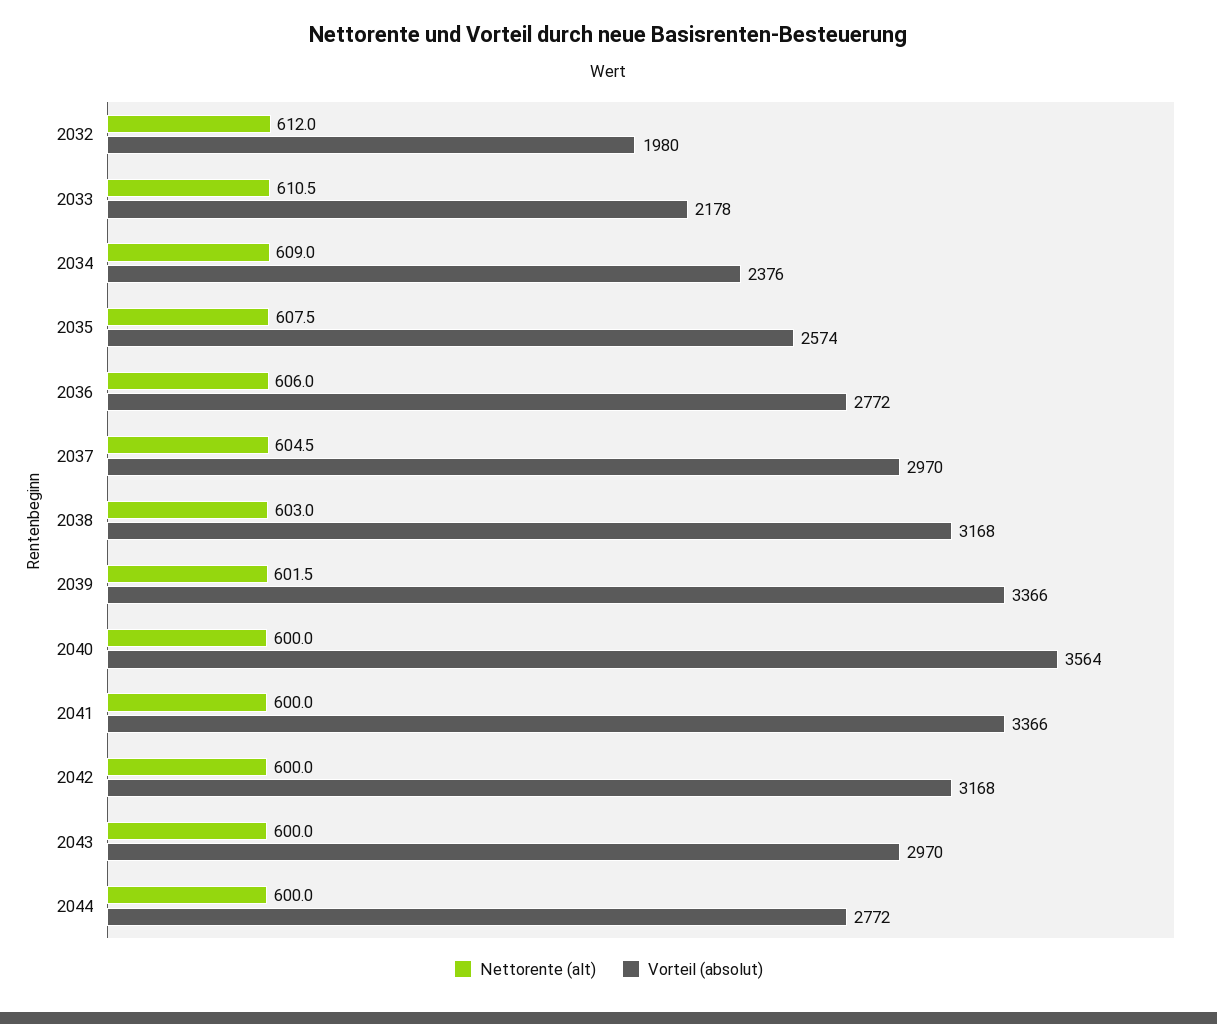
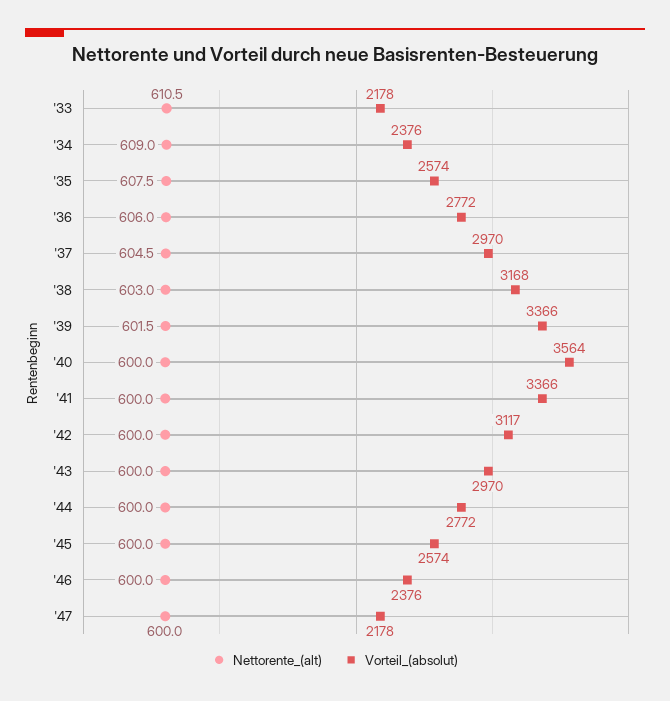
Nettorente (alt), 2032: 612 -> none
Vorteil (absolut), 2032: 1980 -> none
Vorteil (absolut), 2042: 3168 -> 3117
Nettorente (alt), '45: none -> 600
Vorteil (absolut), '45: none -> 2574
Nettorente (alt), '46: none -> 600
Vorteil (absolut), '46: none -> 2376
Nettorente (alt), '47: none -> 600
Vorteil (absolut), '47: none -> 2178

